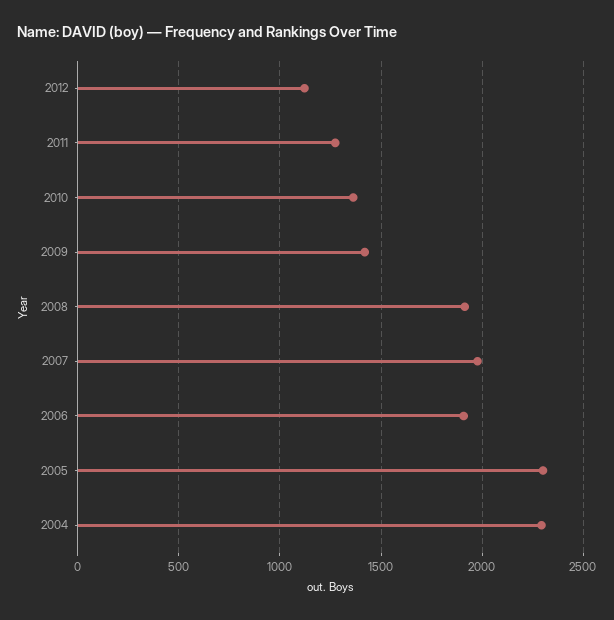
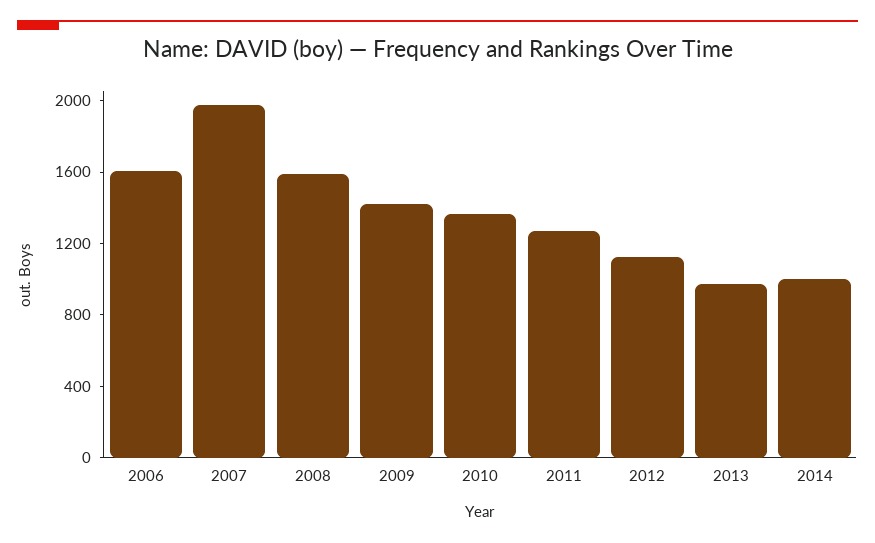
2008: 1900 -> 1600
2006: 1900 -> 1600
2005: 2300 -> none
2004: 2300 -> none
2013: none -> 1000
2014: none -> 1000

